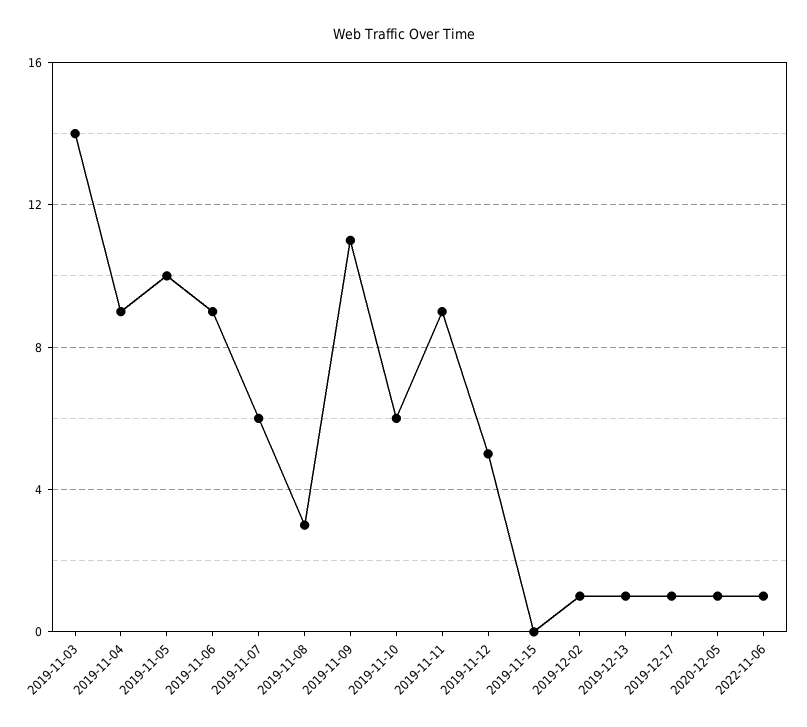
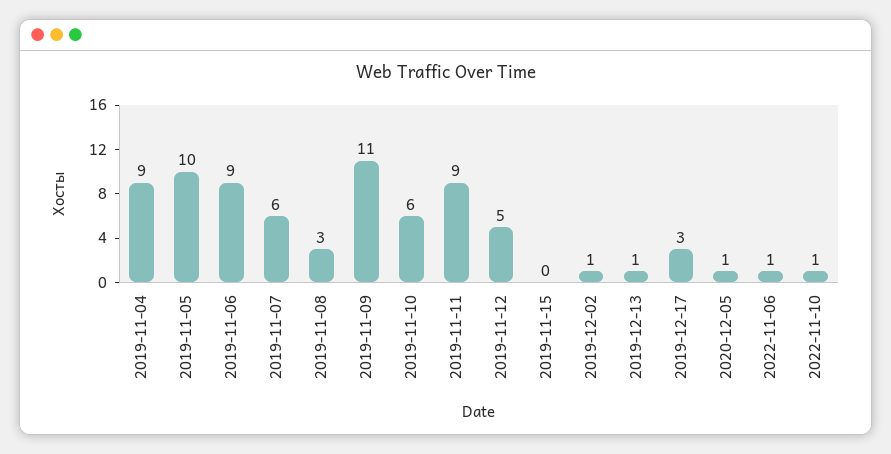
2019-11-03: 14 -> none
2019-12-17: 1 -> 3
2022-11-10: none -> 1

